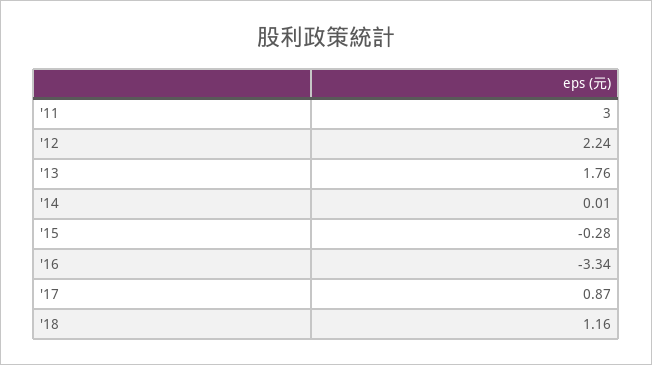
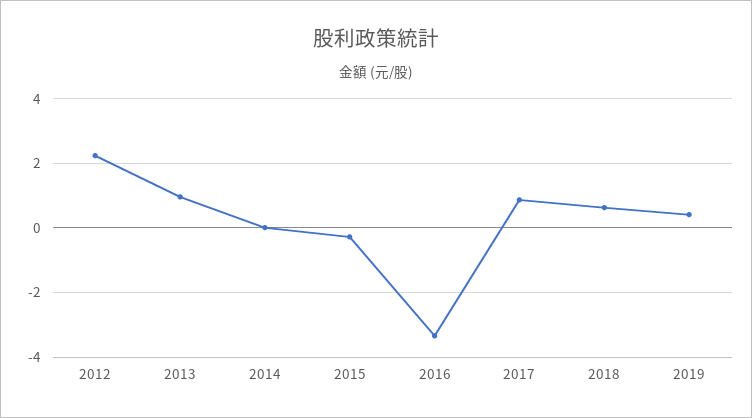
'11: 3 -> none
'13: 1.76 -> 1
'18: 1.16 -> 0.6
2019: none -> 0.4

